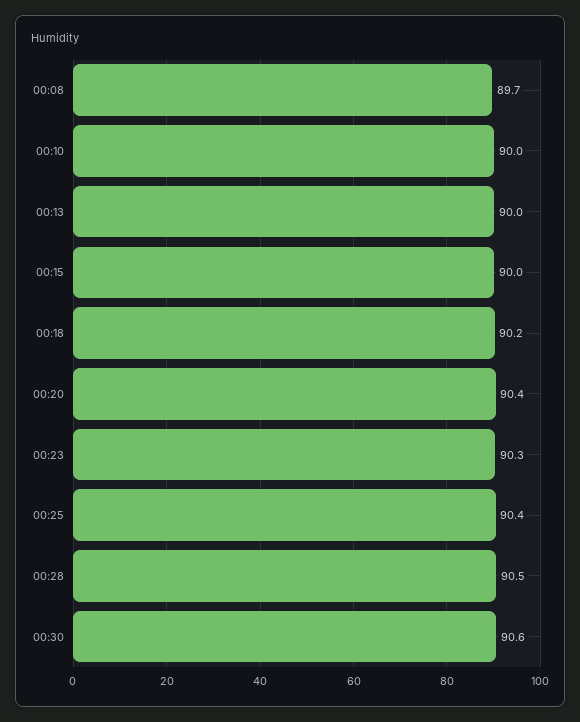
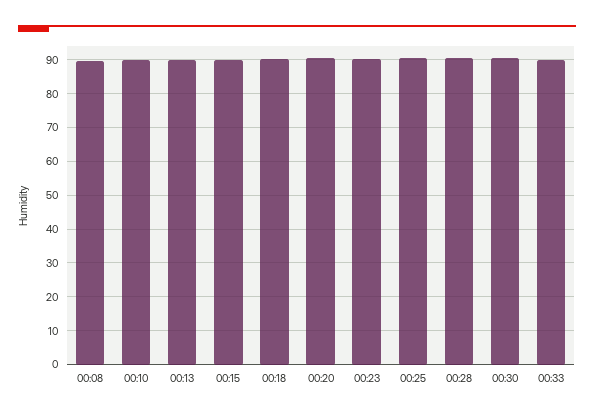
00:33: none -> 90

